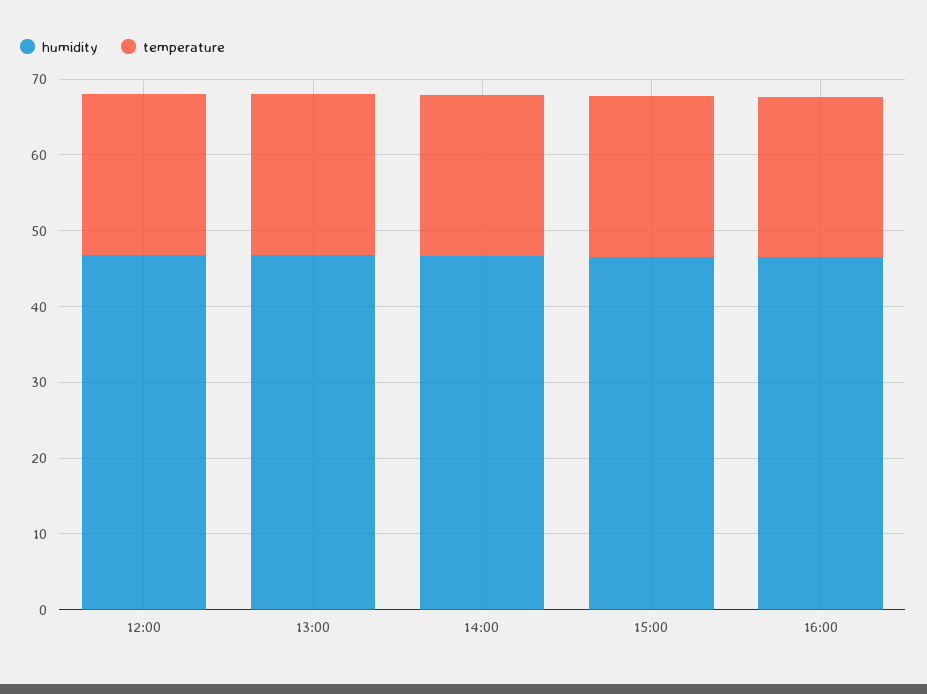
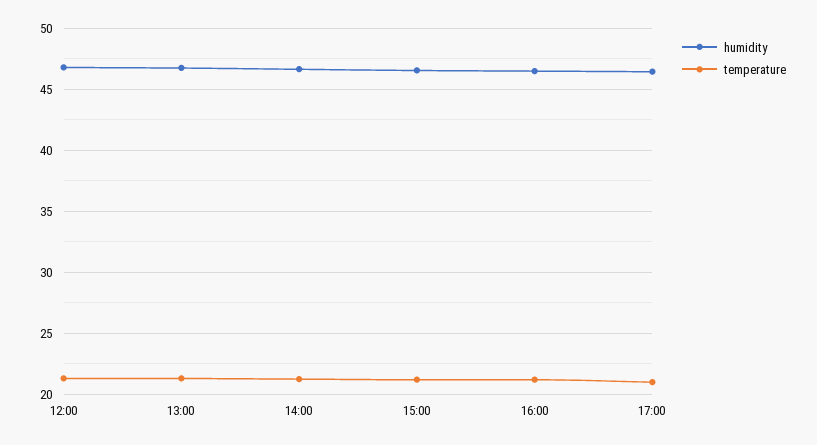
humidity, 17:00: none -> 46.5
temperature, 17:00: none -> 21

